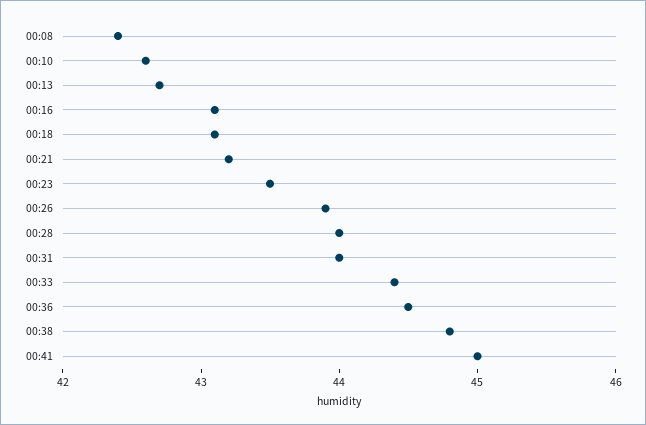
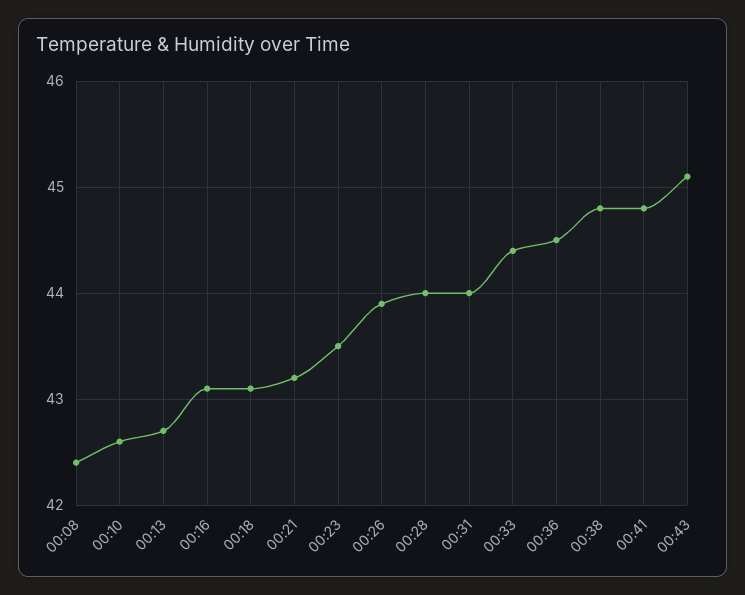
00:41: 45 -> 44.8
00:43: none -> 45.1

